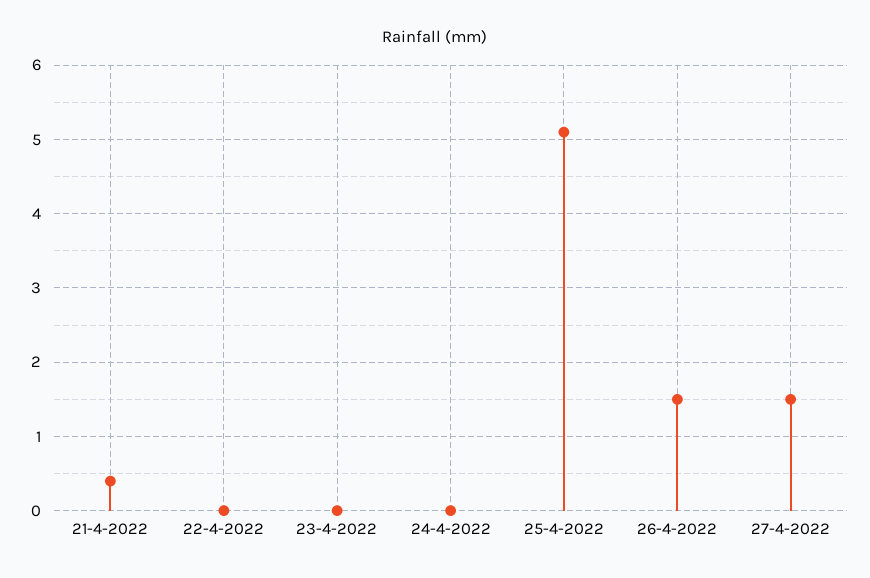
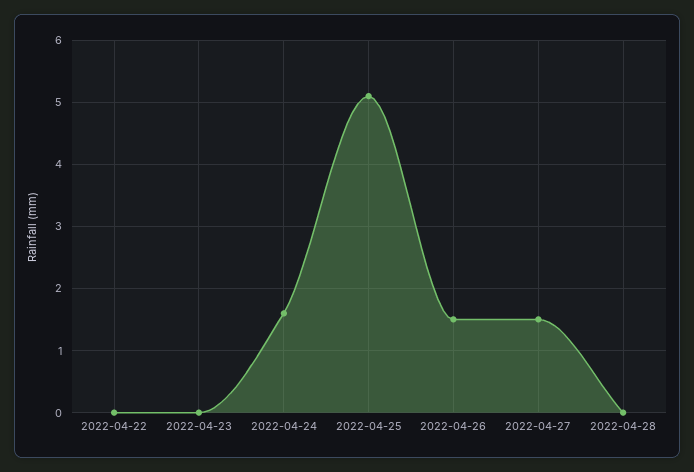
21-4-2022: 0.4 -> none
24-4-2022: 0 -> 1.6
2022-04-28: none -> 0

